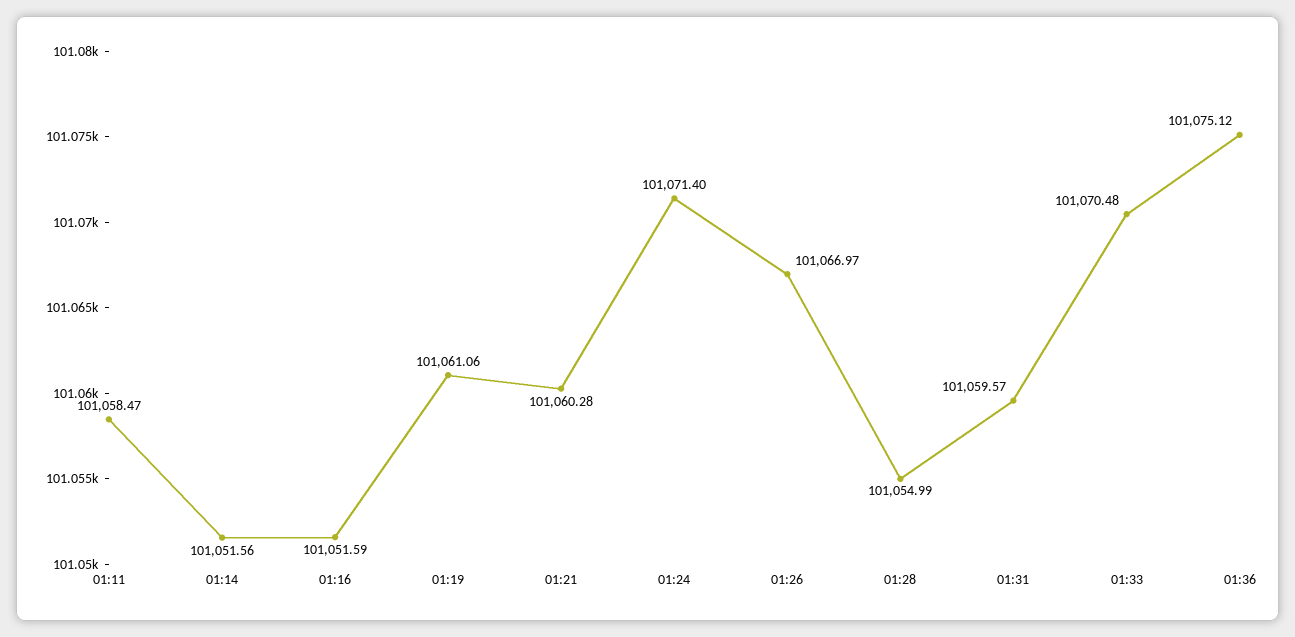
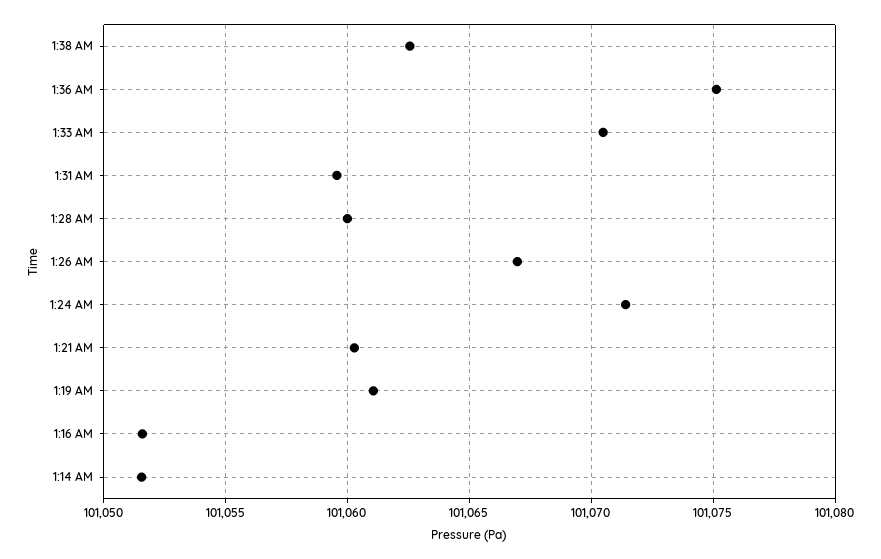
01:11: 101058.47 -> none
01:28: 101054.99 -> 101060
1:38 AM: none -> 101062.5

